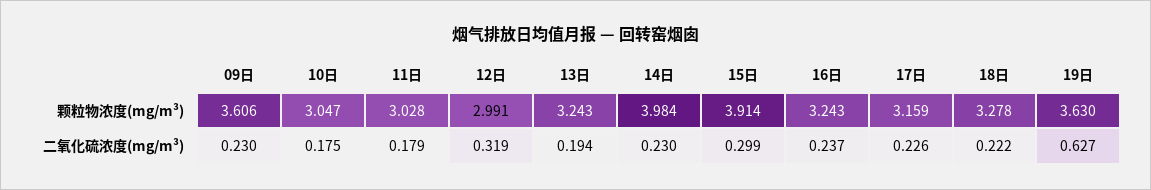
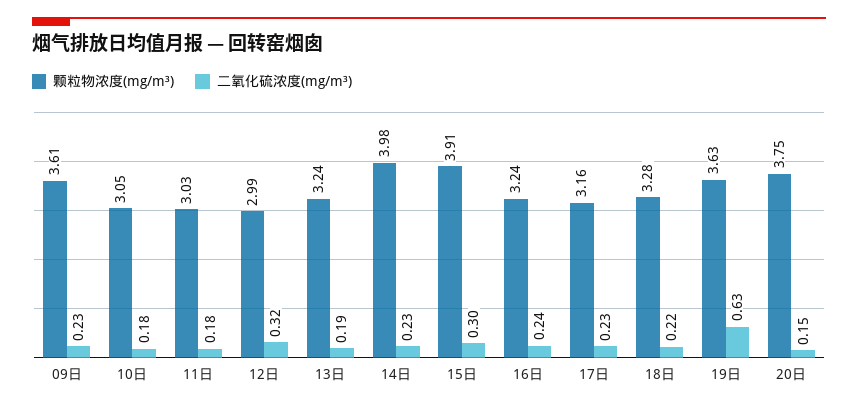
颗粒物浓度(mg/m³), 20日: none -> 3.75
二氧化硫浓度(mg/m³), 20日: none -> 0.15

